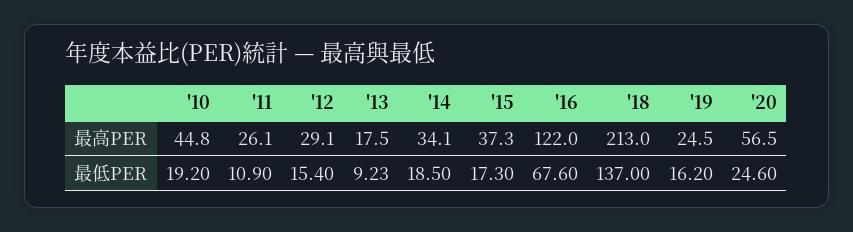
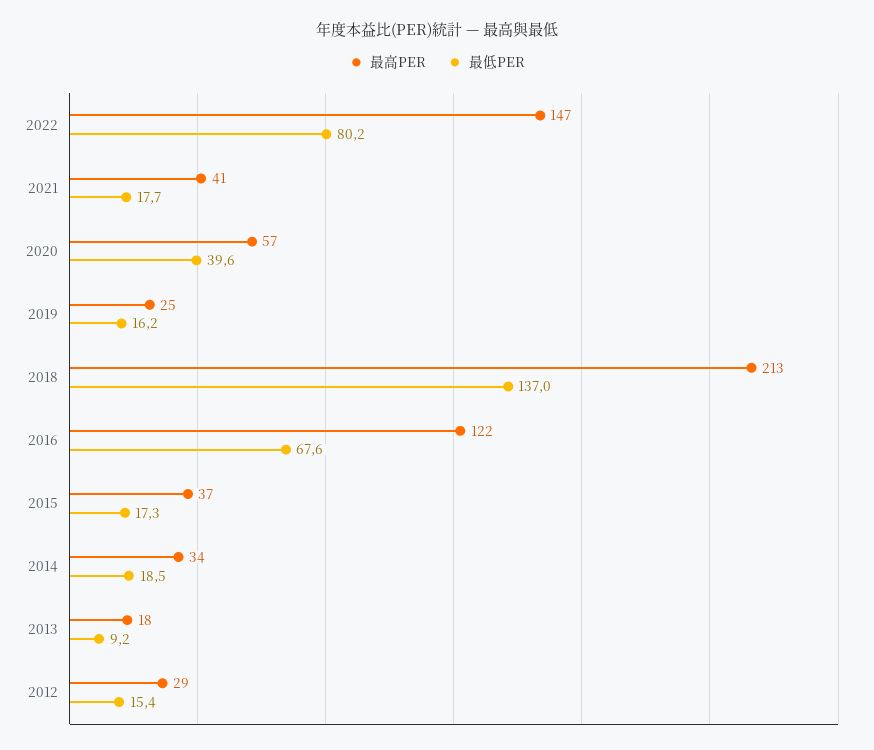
最高PER, '10: 44.8 -> none
最高PER, '11: 26.1 -> none
最低PER, '10: 19.2 -> none
最低PER, '11: 10.9 -> none
最低PER, '20: 24.6 -> 39.6
最高PER, 2022: none -> 147
最低PER, 2022: none -> 80.2
最高PER, 2021: none -> 41
最低PER, 2021: none -> 17.7

